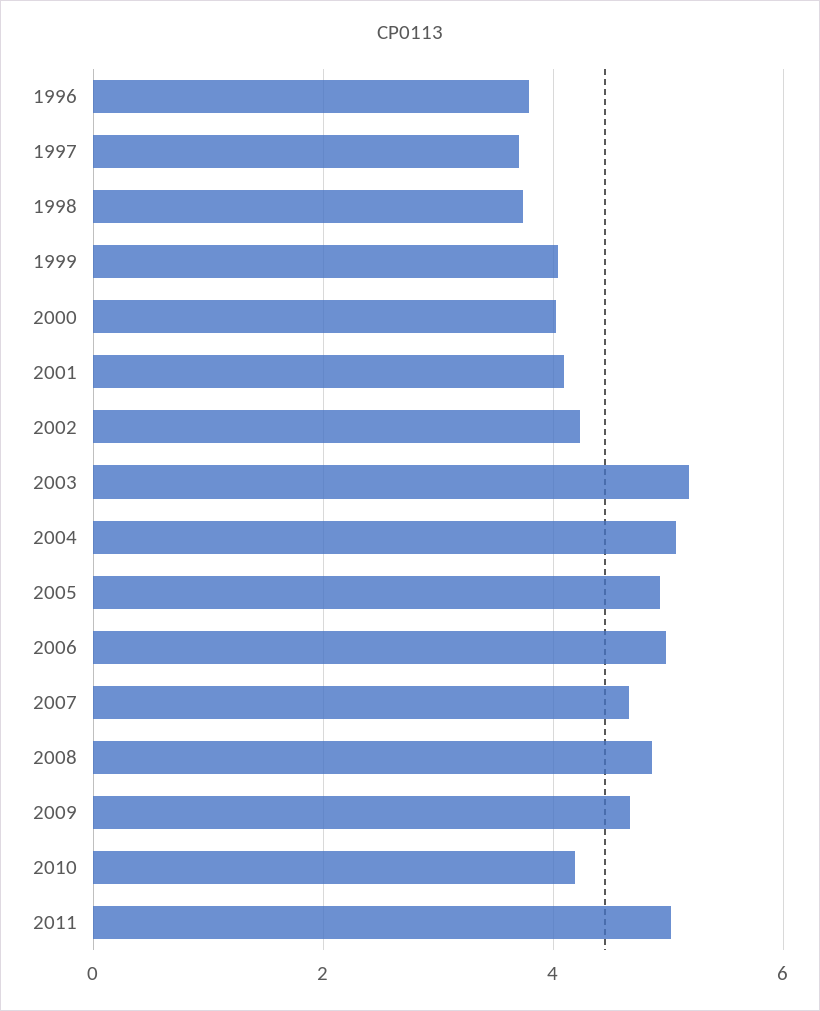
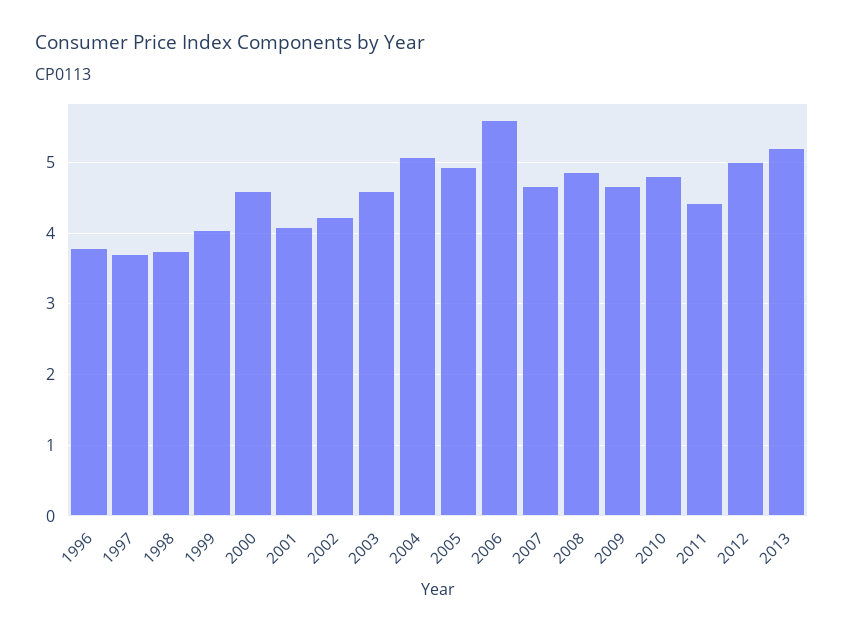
2000: 4 -> 4.6
2003: 5.2 -> 4.6
2006: 5 -> 5.6
2010: 4.2 -> 4.8
2011: 5 -> 4.4
2012: none -> 5
2013: none -> 5.2

